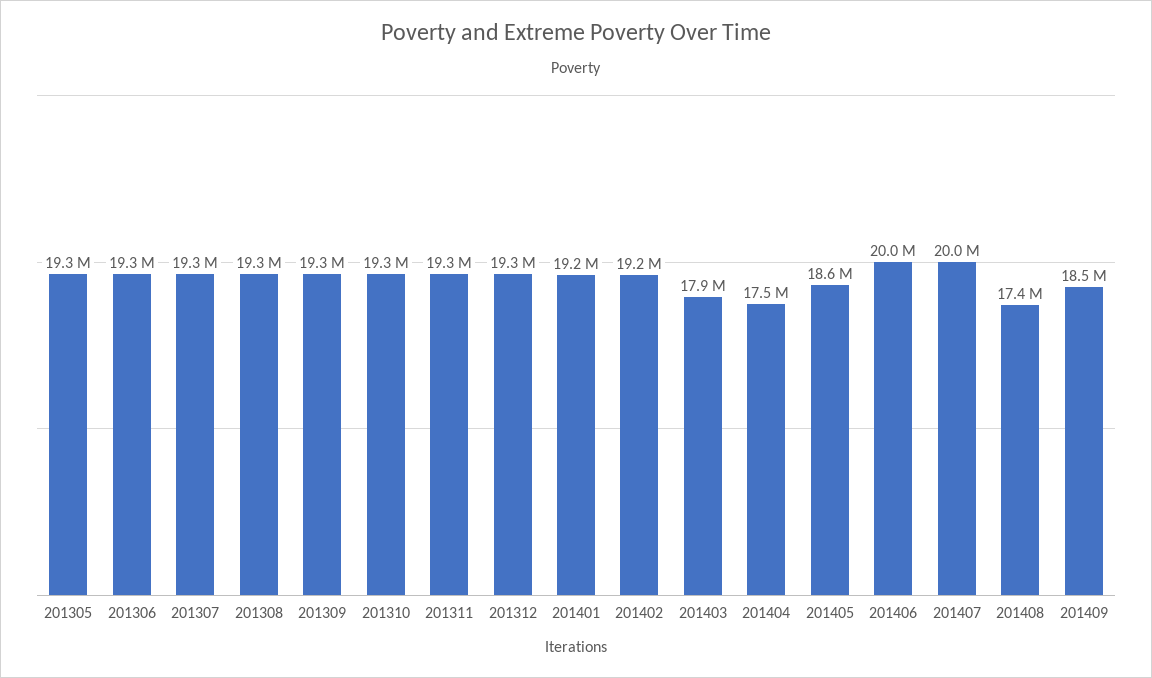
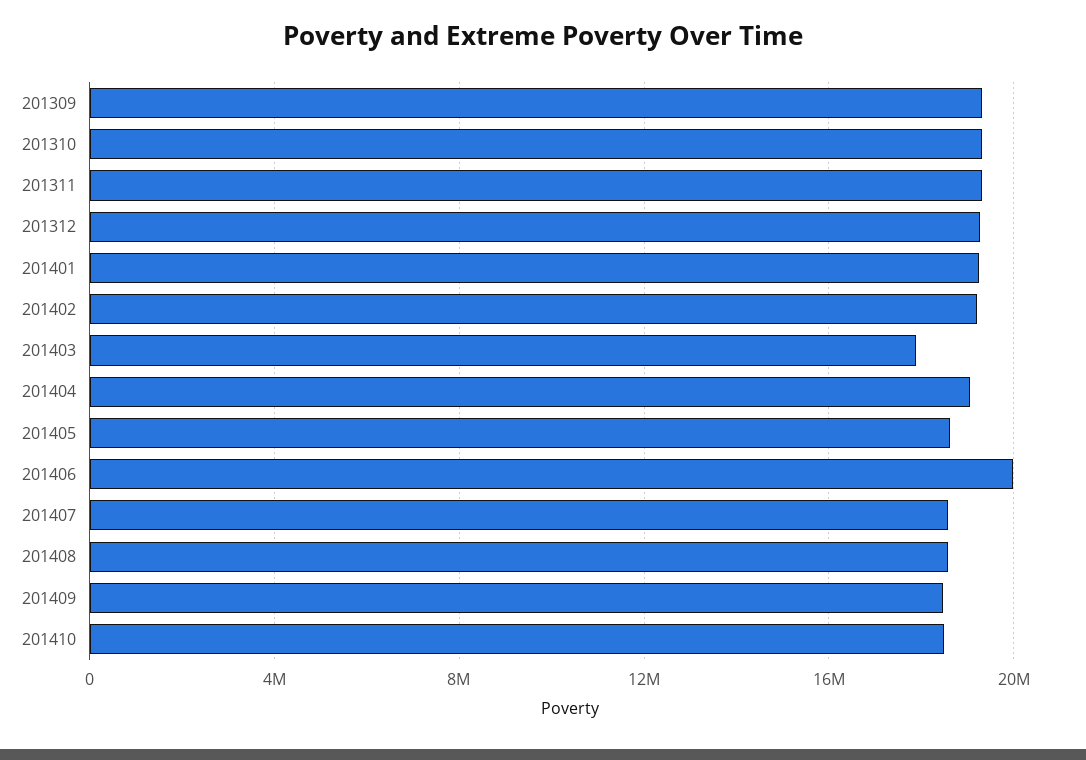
201305: 19300000 -> none
201306: 19300000 -> none
201307: 19300000 -> none
201308: 19300000 -> none
201404: 17500000 -> 19000000
201407: 20000000 -> 18500000
201408: 17400000 -> 18500000
201410: none -> 18500000

